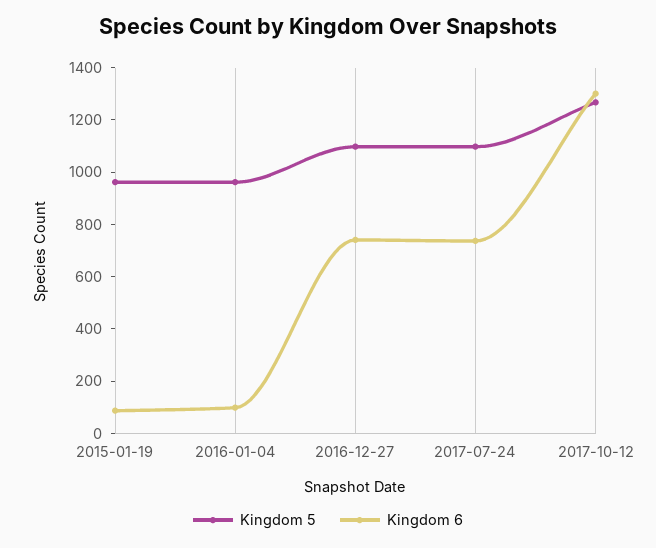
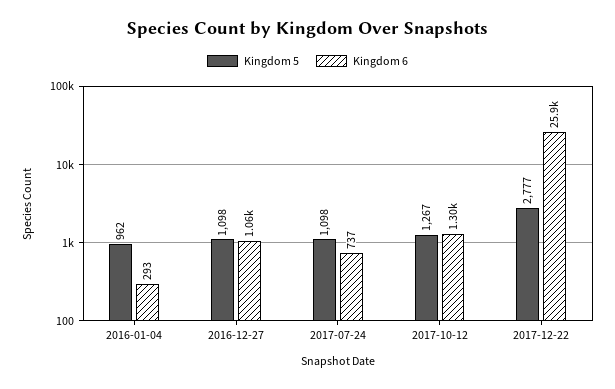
Kingdom 5, 2015-01-19: 950 -> none
Kingdom 6, 2015-01-19: 100 -> none
Kingdom 6, 2016-01-04: 100 -> 293
Kingdom 6, 2016-12-27: 750 -> 1060
Kingdom 5, 2017-12-22: none -> 2777
Kingdom 6, 2017-12-22: none -> 25900

